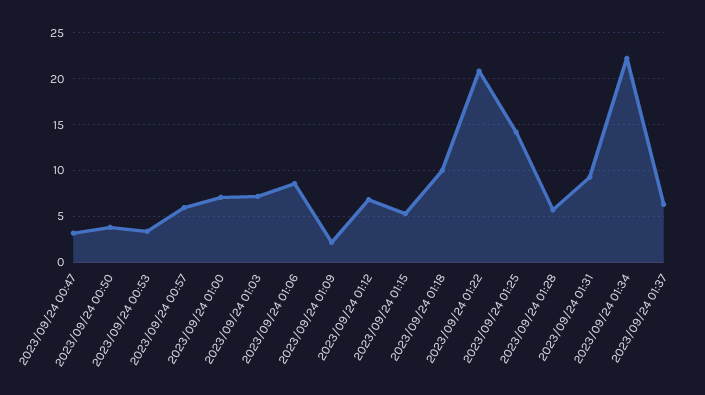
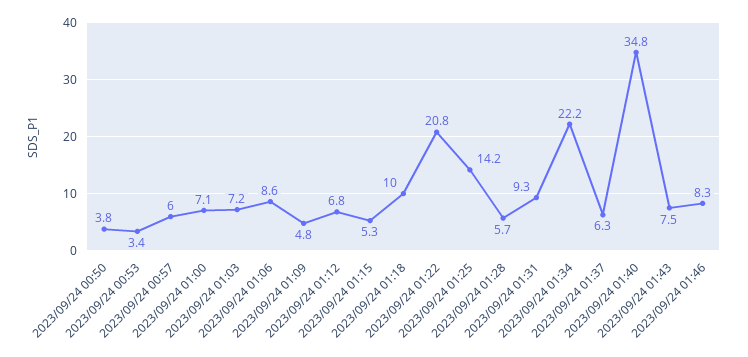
2023/09/24 00:47: 3 -> none
2023/09/24 01:09: 2 -> 4.8
2023/09/24 01:40: none -> 34.8
2023/09/24 01:43: none -> 7.5
2023/09/24 01:46: none -> 8.3

